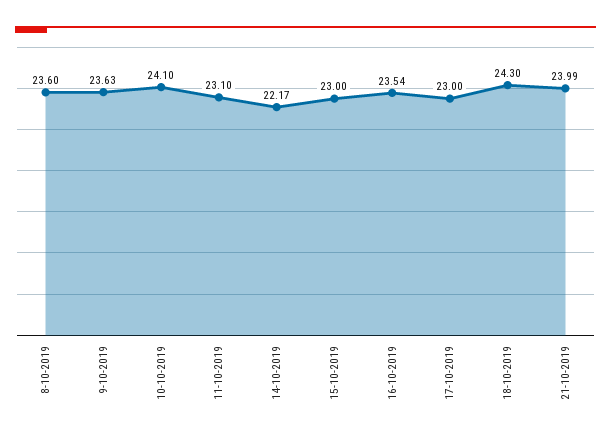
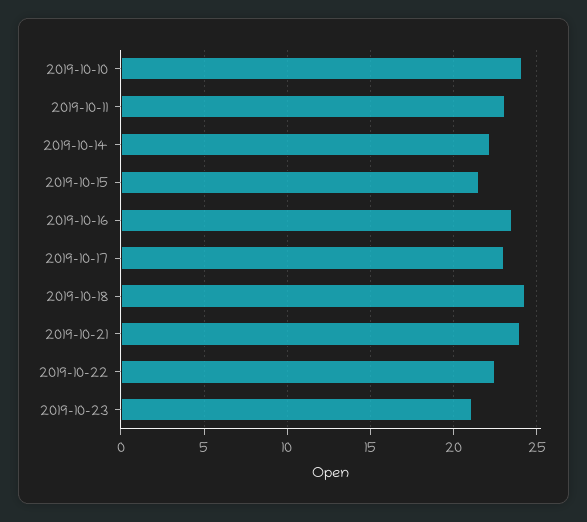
8-10-2019: 23.6 -> none
9-10-2019: 23.63 -> none
15-10-2019: 23 -> 21.5
2019-10-22: none -> 22.5
2019-10-23: none -> 21

